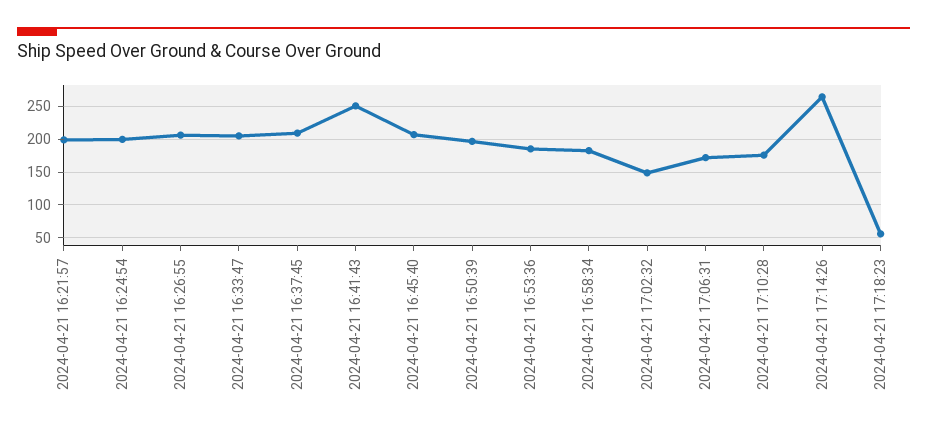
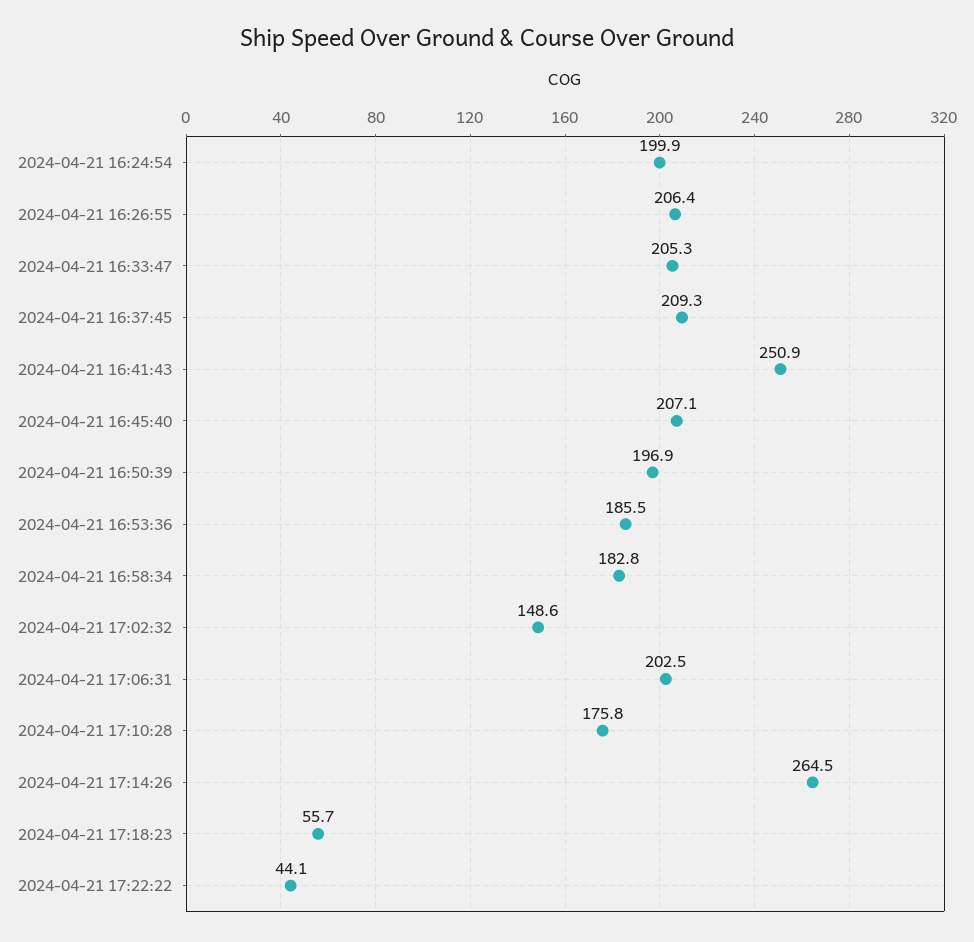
2024-04-21 16:21:57: 200 -> none
2024-04-21 17:06:31: 170 -> 202.5
2024-04-21 17:22:22: none -> 44.1

